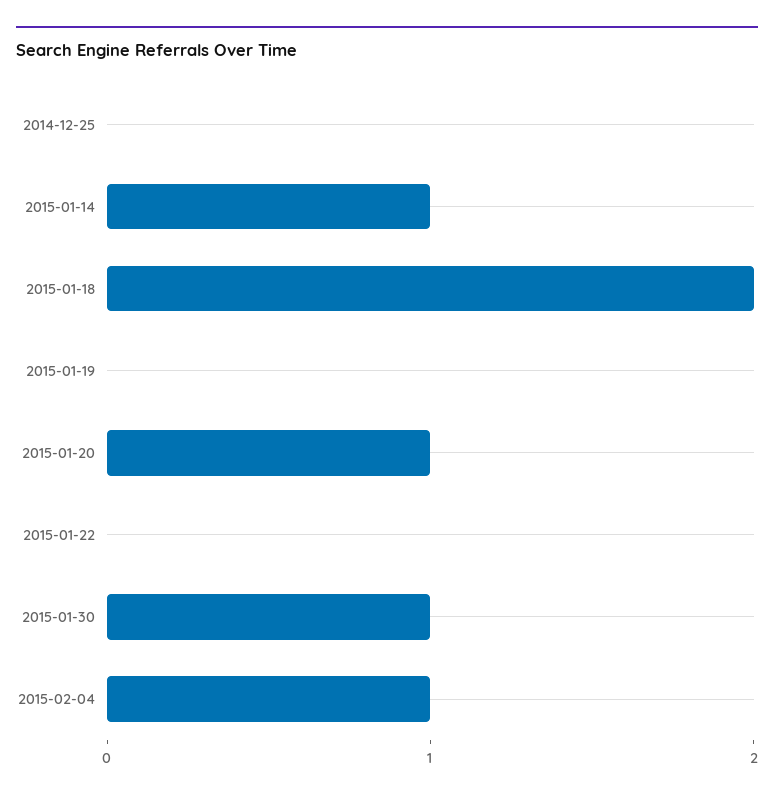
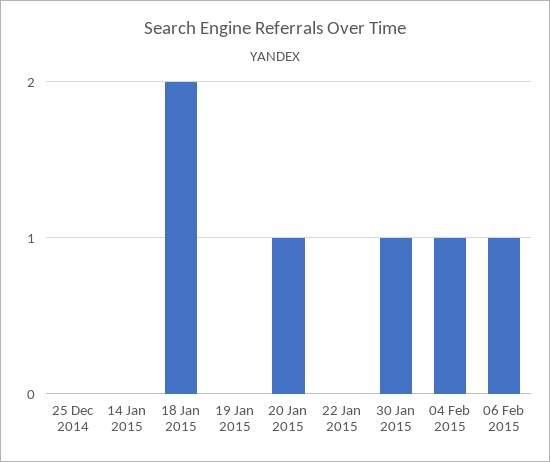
2015-01-14: 1 -> 0
06 Feb 2015: none -> 1

